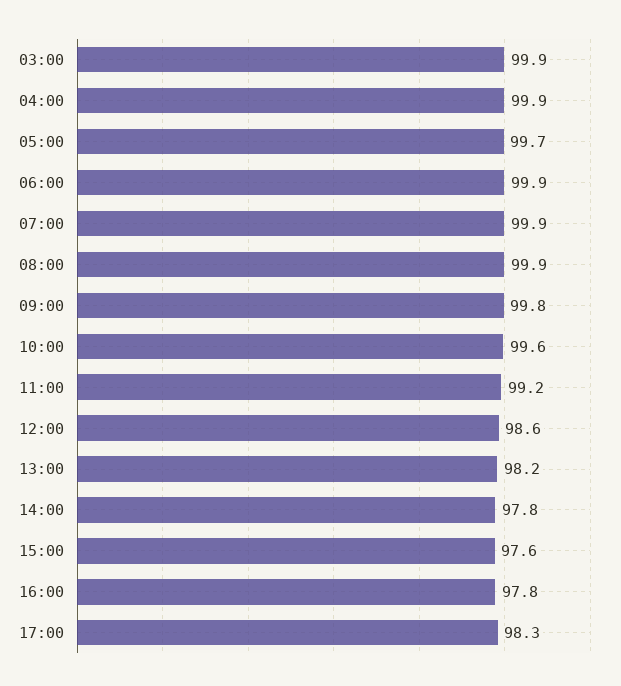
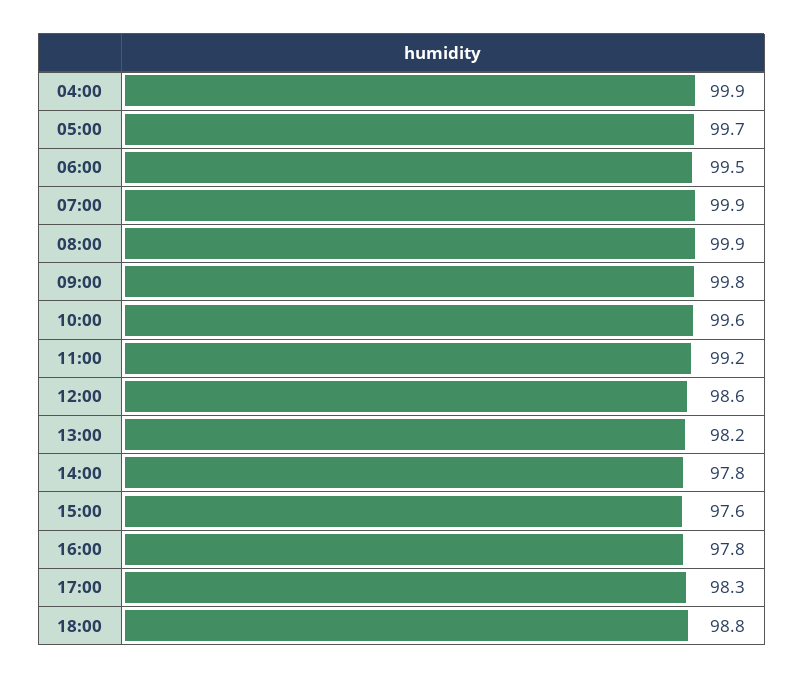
03:00: 99.9 -> none
06:00: 99.9 -> 99.5
18:00: none -> 98.8

